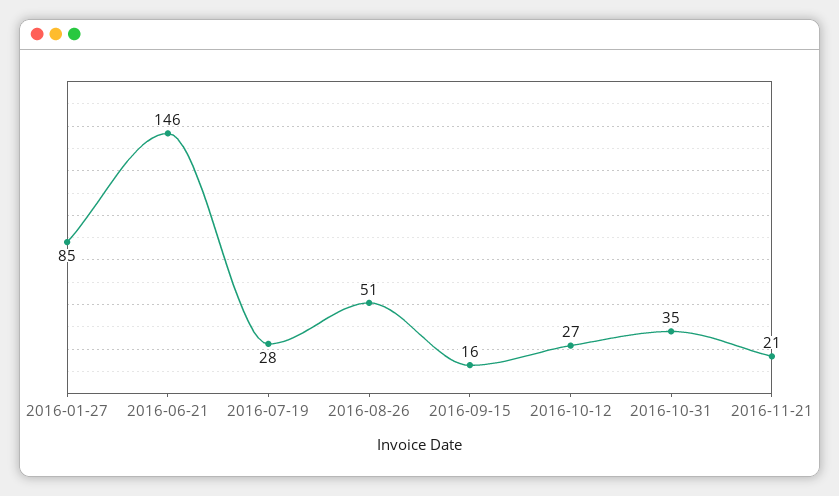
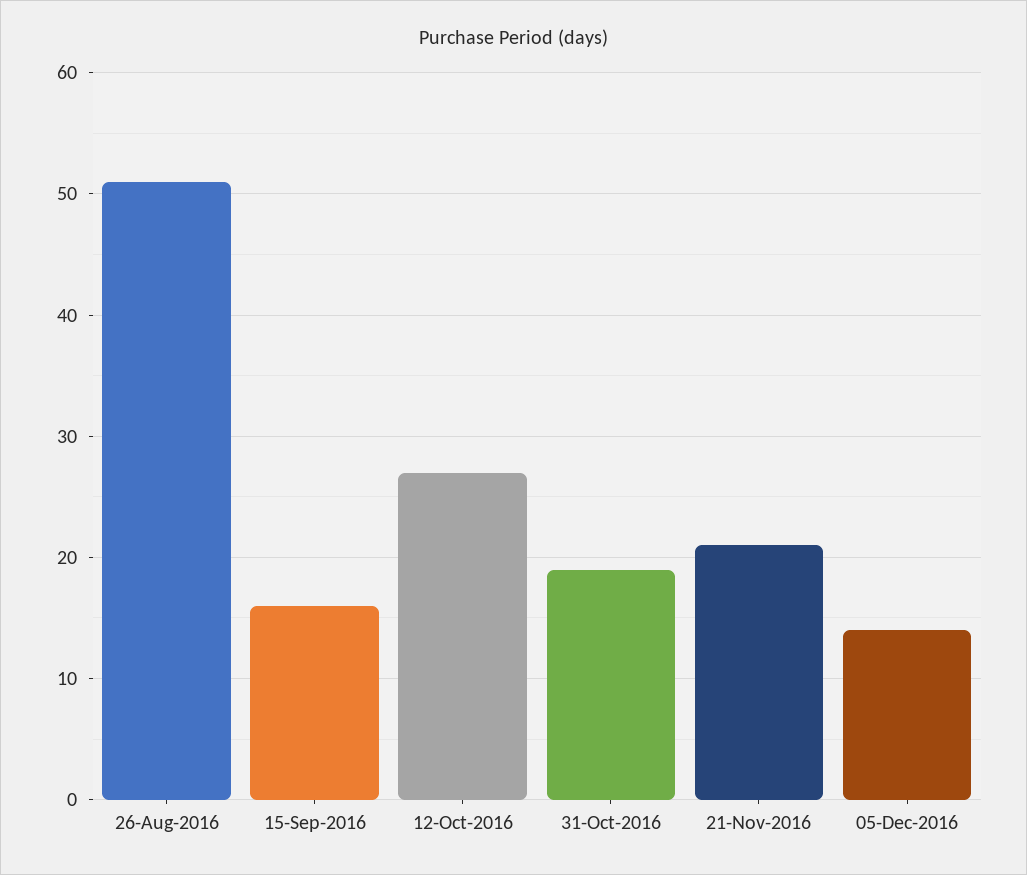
2016-01-27: 85 -> none
2016-06-21: 146 -> none
2016-07-19: 28 -> none
2016-10-31: 35 -> 19
05-Dec-2016: none -> 14

